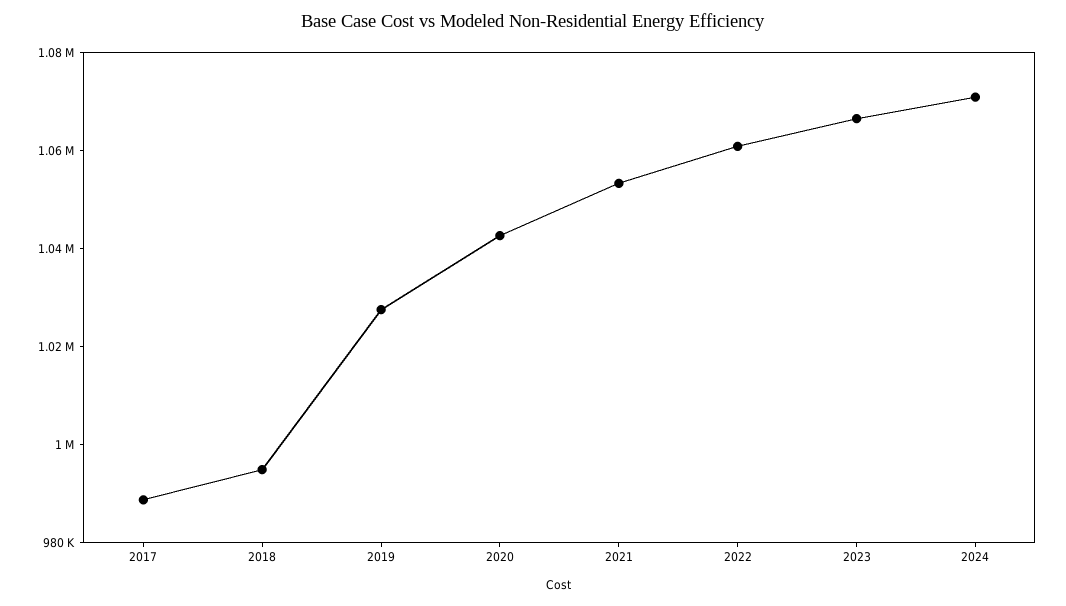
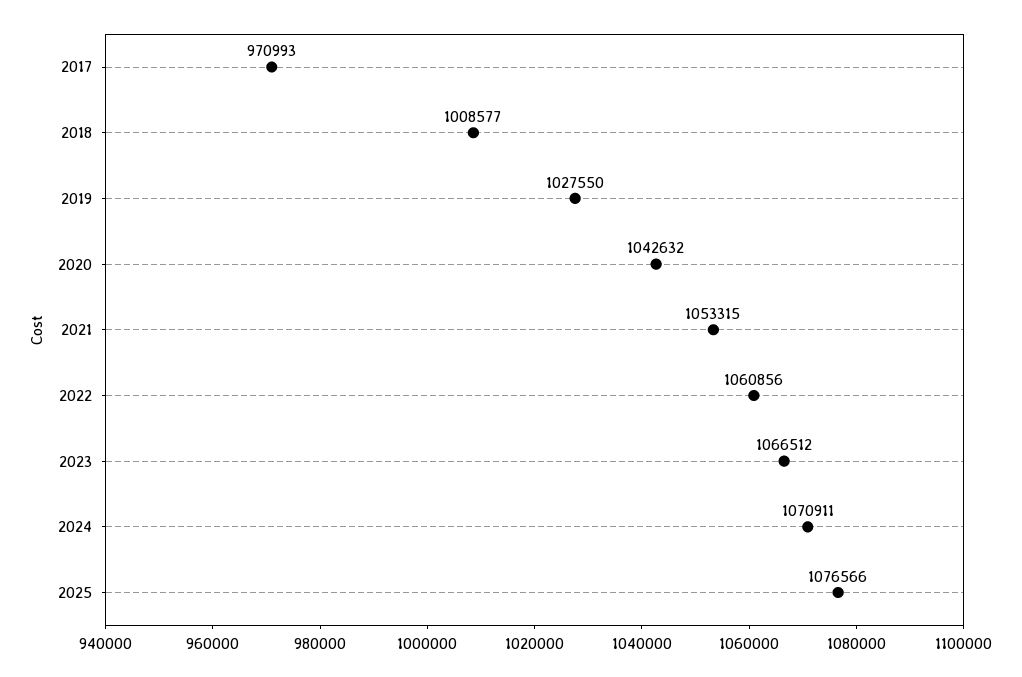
2017: 990000 -> 970993
2018: 995000 -> 1008577
2025: none -> 1076566

